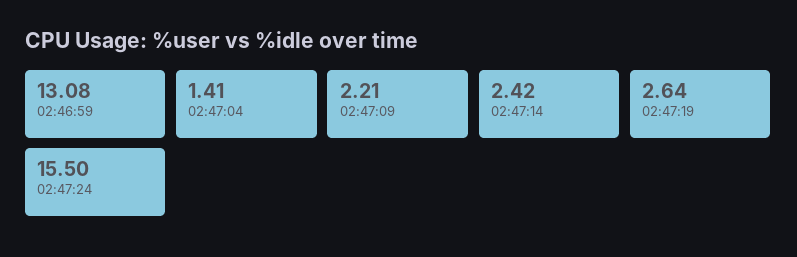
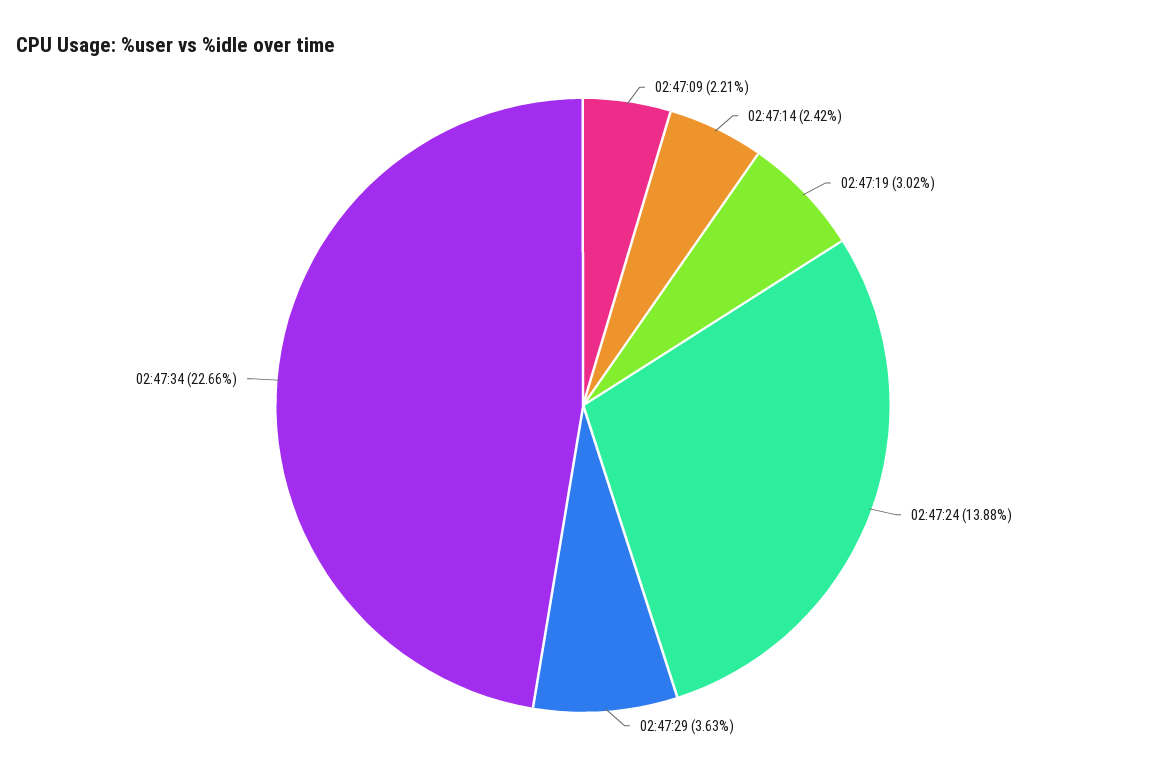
02:46:59: 13.08 -> none
02:47:04: 1.41 -> none
02:47:19: 2.64 -> 3.02
02:47:24: 15.5 -> 13.88
02:47:29: none -> 3.63
02:47:34: none -> 22.66

